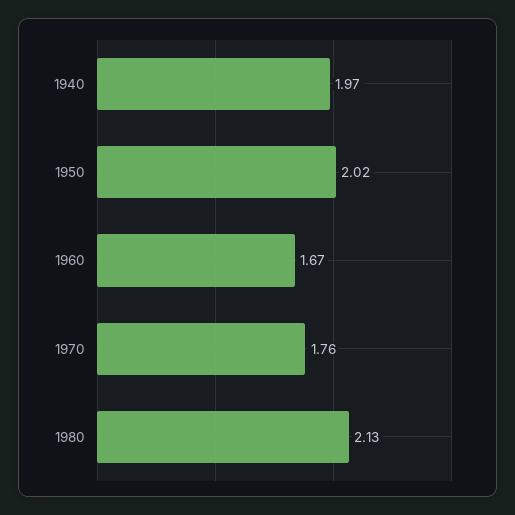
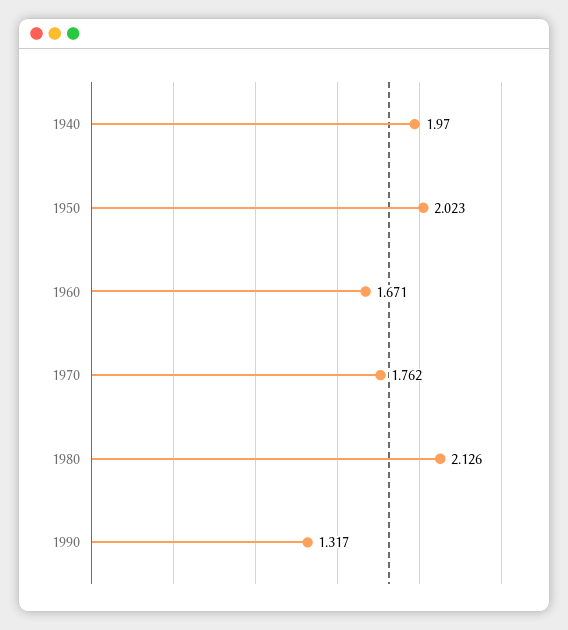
1990: none -> 1.317

